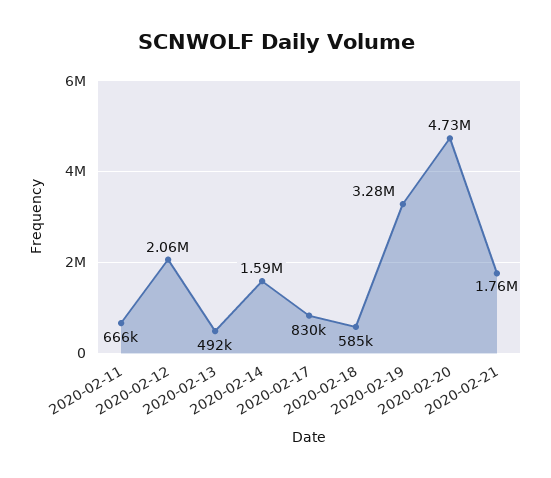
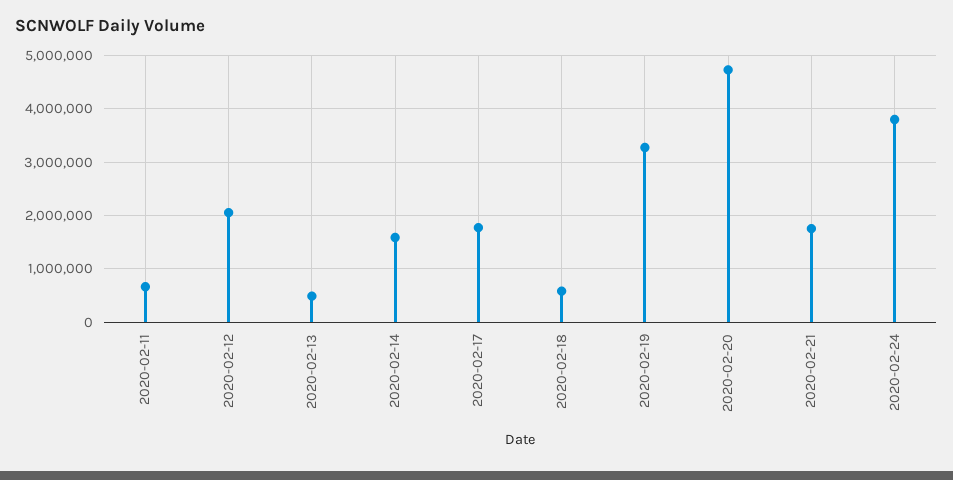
2020-02-17: 830000 -> 1800000
2020-02-24: none -> 3800000

